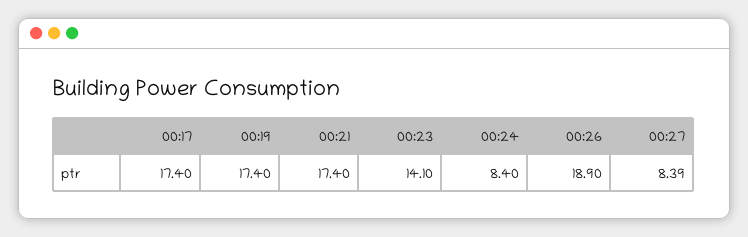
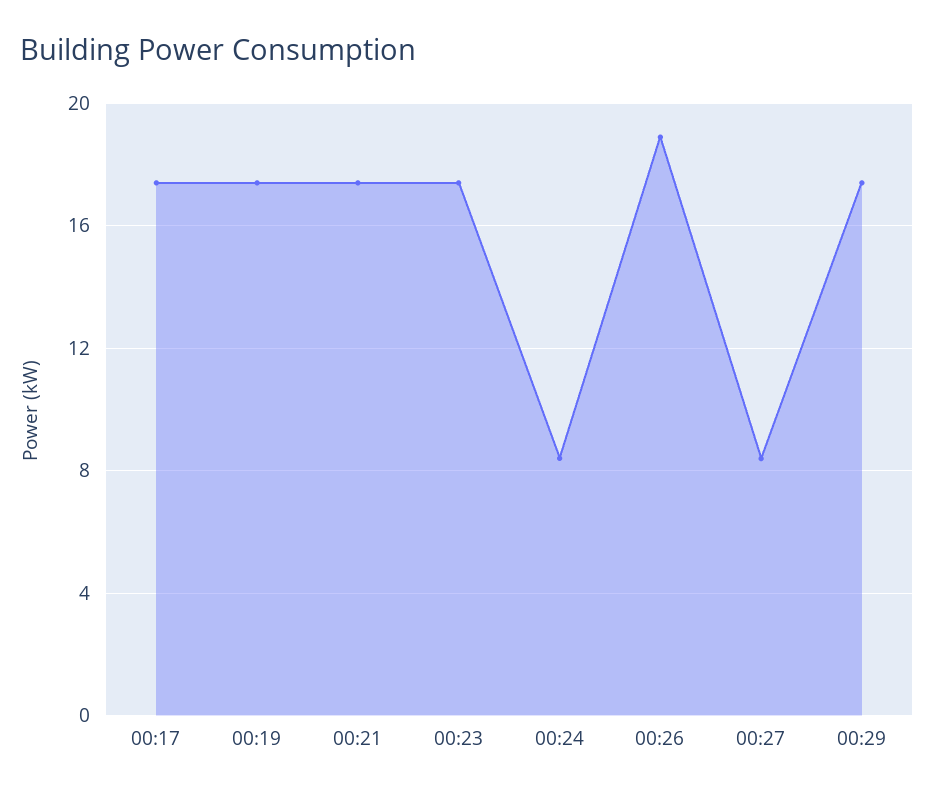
00:23: 14.1 -> 17.5
00:29: none -> 17.5

